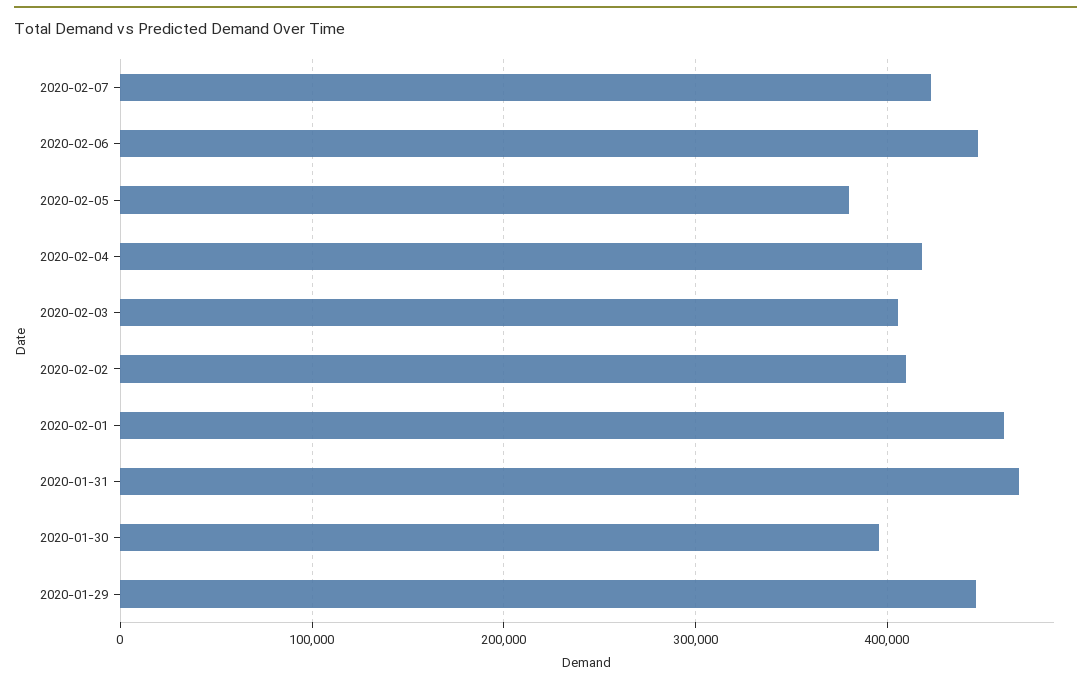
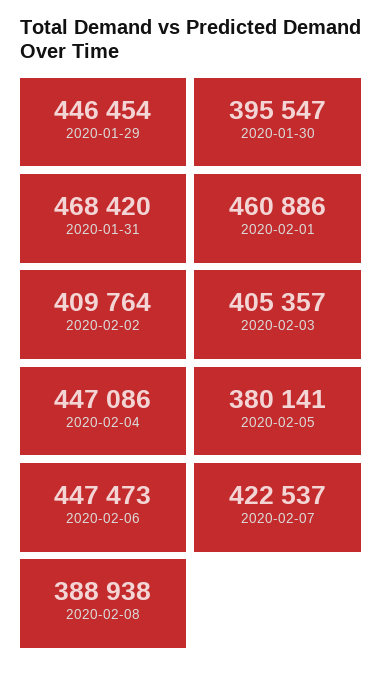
2020-02-04: 420000 -> 447086
2020-02-08: none -> 388938

